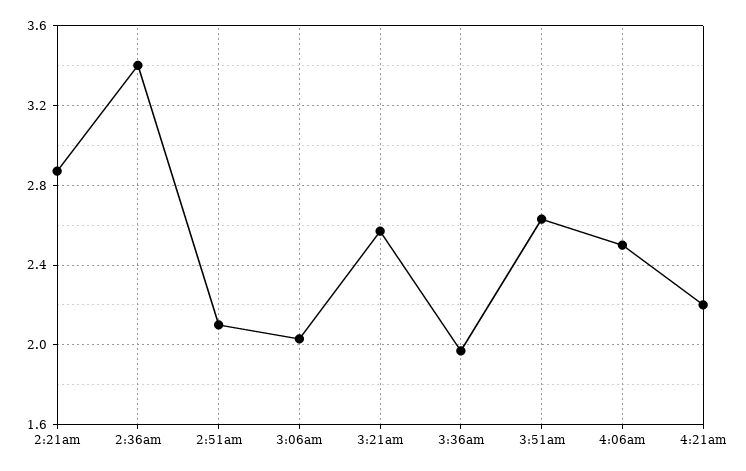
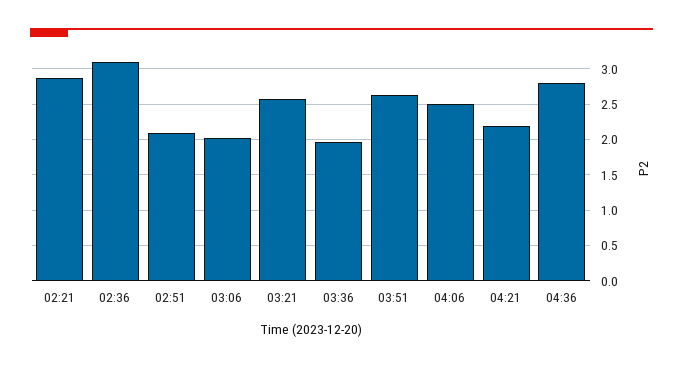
2:36am: 3.4 -> 3.1
04:36: none -> 2.8

